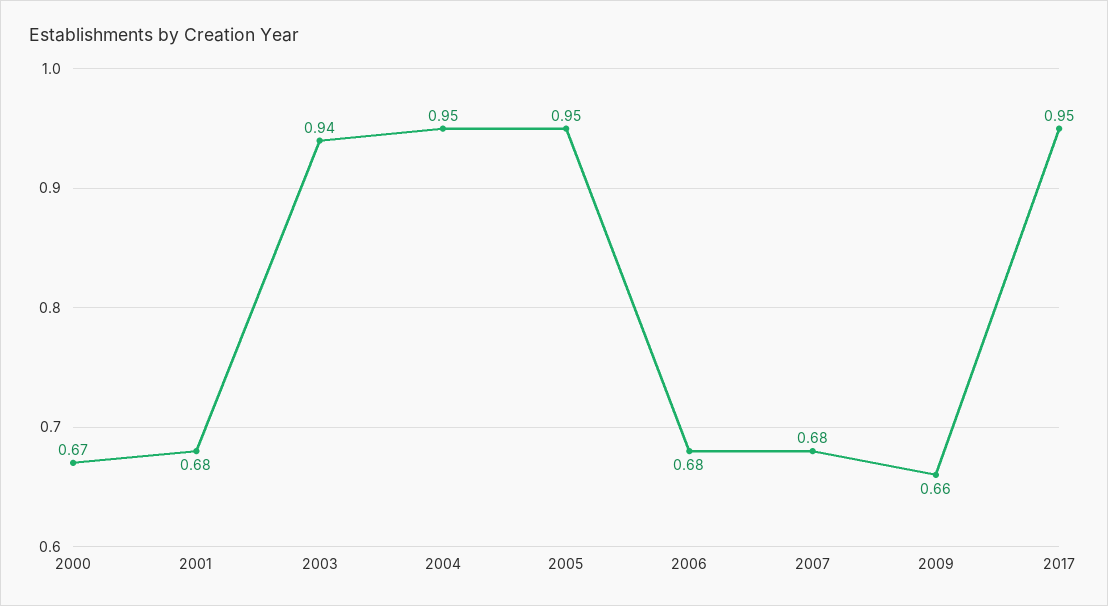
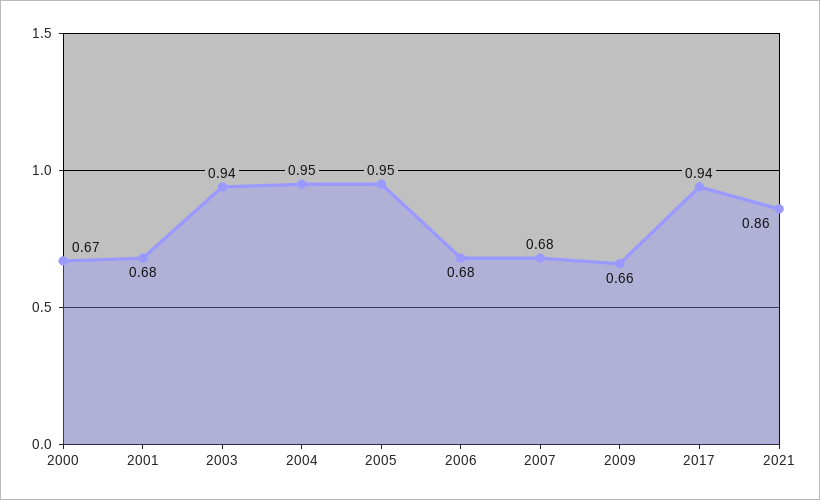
2017: 0.95 -> 0.94
2021: none -> 0.86

